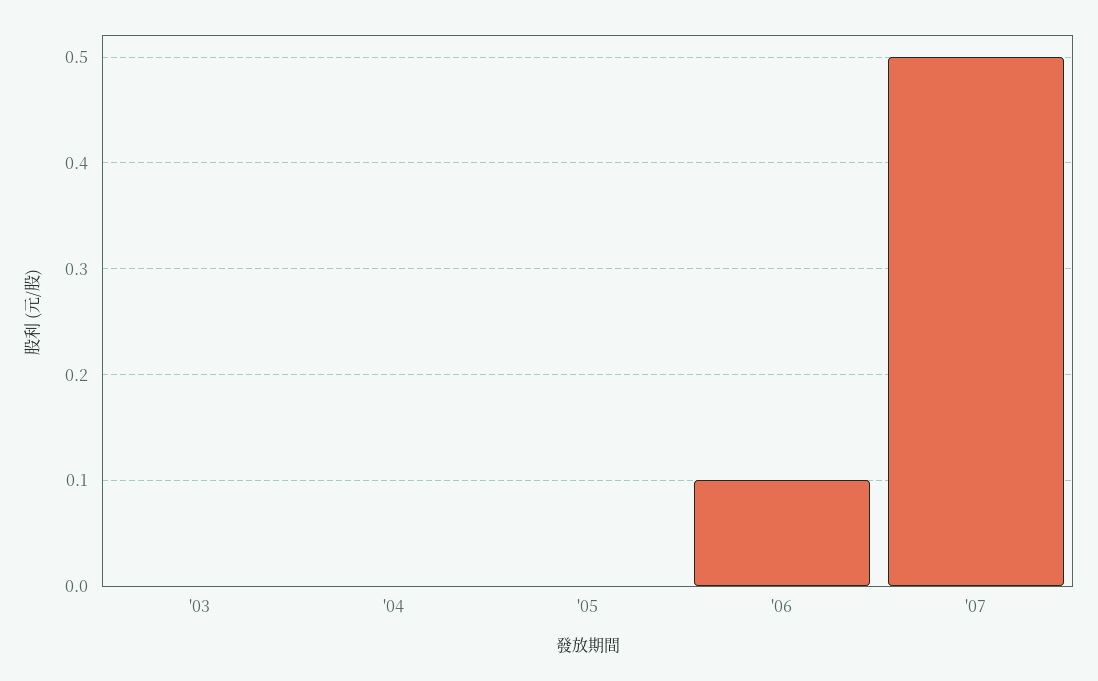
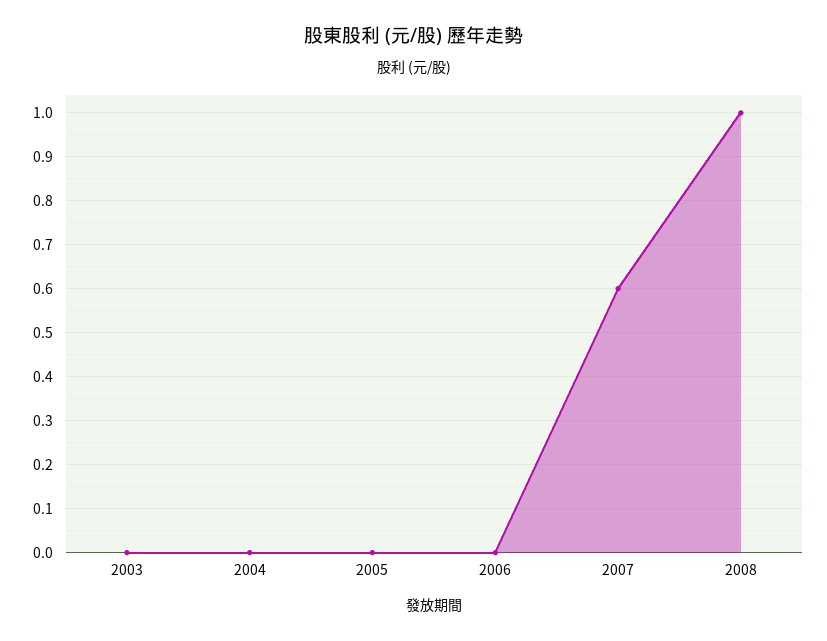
'06: 0.1 -> 0
'07: 0.5 -> 0.6
2008: none -> 1

